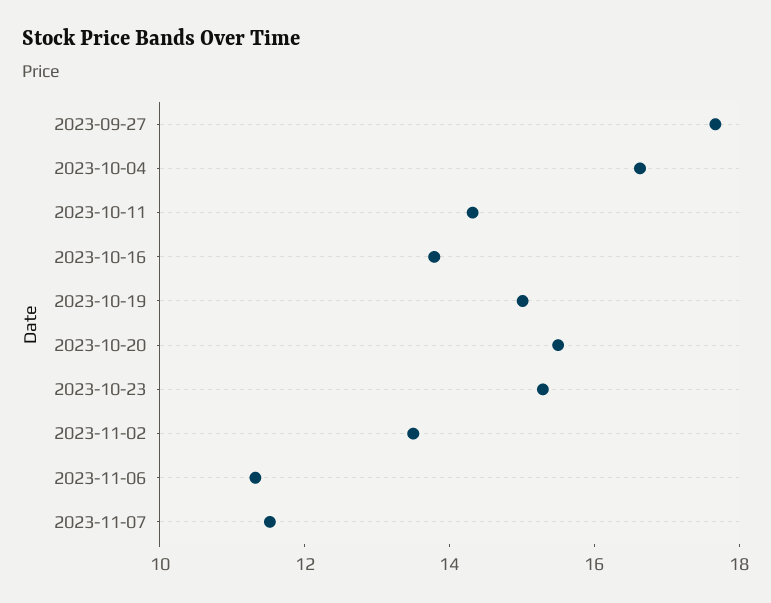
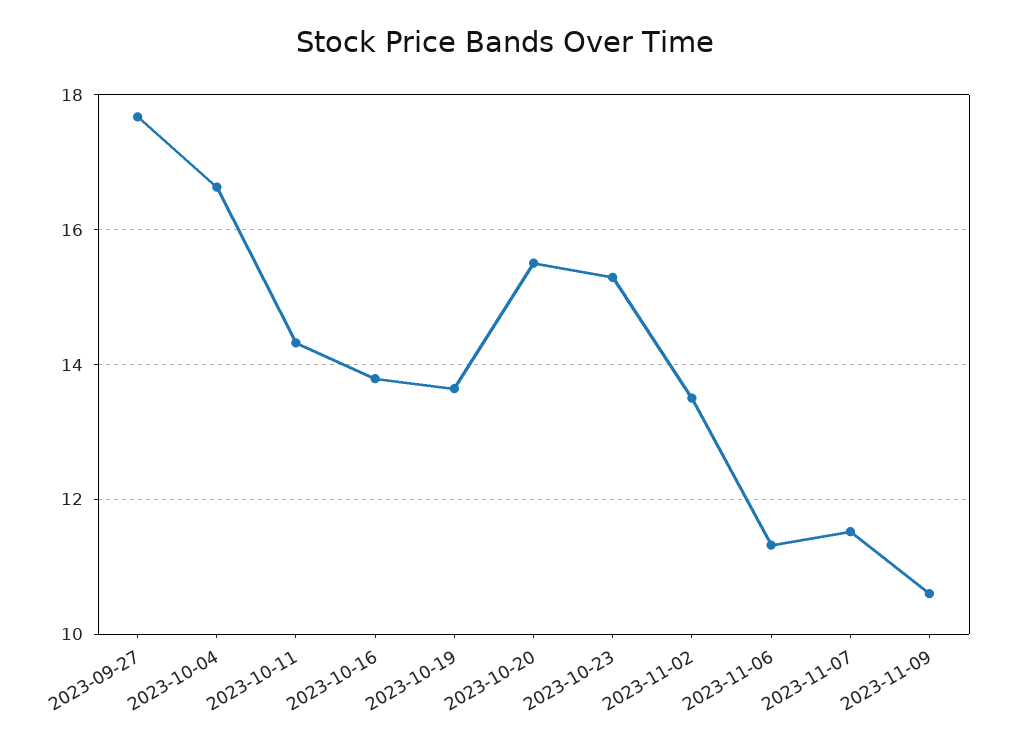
2023-10-19: 15 -> 13.6
2023-11-09: none -> 10.6

